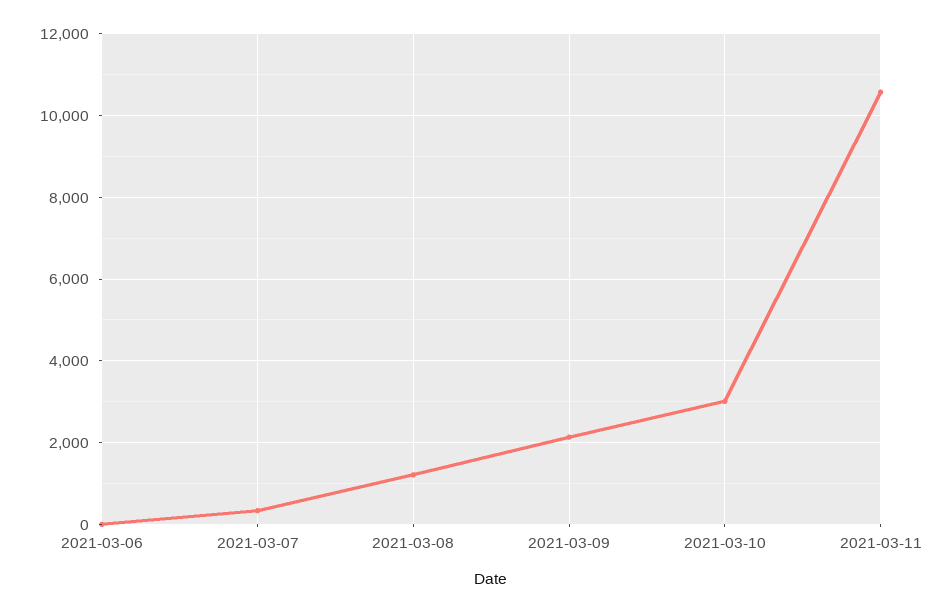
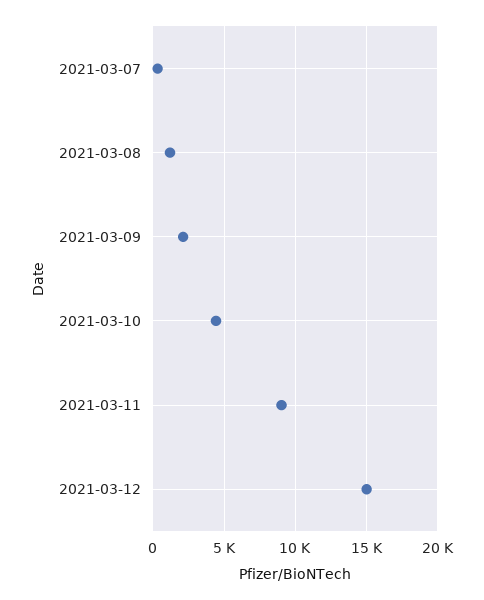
2021-03-06: 0 -> none
2021-03-10: 3000 -> 4500
2021-03-11: 10600 -> 9000
2021-03-12: none -> 15000

